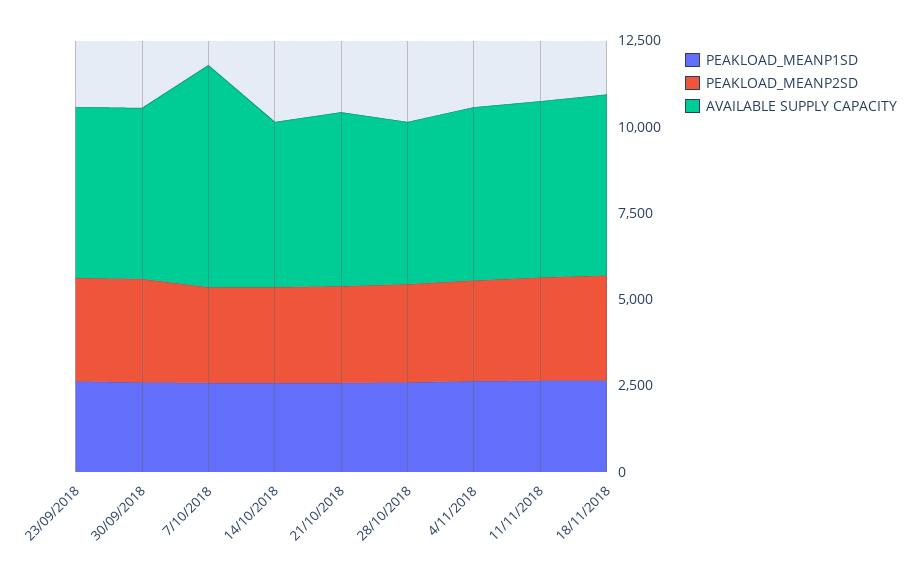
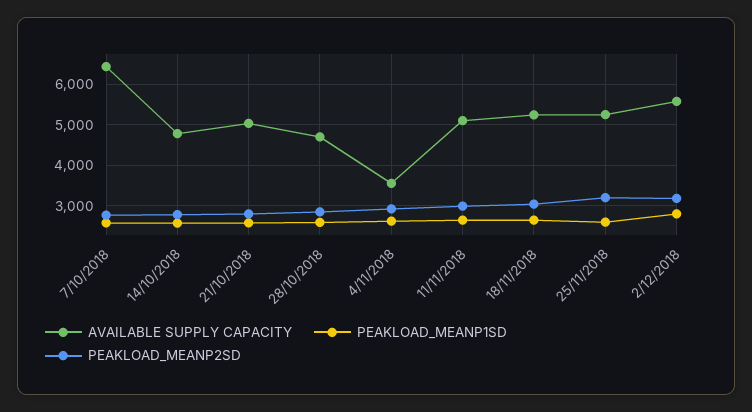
PEAKLOAD_MEANP1SD, 23/09/2018: 2500 -> none
PEAKLOAD_MEANP2SD, 23/09/2018: 3000 -> none
AVAILABLE SUPPLY CAPACITY, 23/09/2018: 5000 -> none
PEAKLOAD_MEANP1SD, 30/09/2018: 2500 -> none
PEAKLOAD_MEANP2SD, 30/09/2018: 3000 -> none
AVAILABLE SUPPLY CAPACITY, 30/09/2018: 5000 -> none
AVAILABLE SUPPLY CAPACITY, 4/11/2018: 5000 -> 3600
AVAILABLE SUPPLY CAPACITY, 25/11/2018: none -> 5200
PEAKLOAD_MEANP1SD, 25/11/2018: none -> 2600
PEAKLOAD_MEANP2SD, 25/11/2018: none -> 3200
AVAILABLE SUPPLY CAPACITY, 2/12/2018: none -> 5600
PEAKLOAD_MEANP1SD, 2/12/2018: none -> 2800
PEAKLOAD_MEANP2SD, 2/12/2018: none -> 3200

